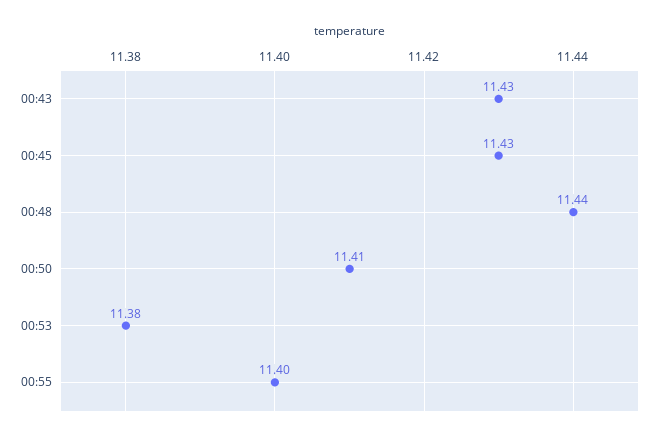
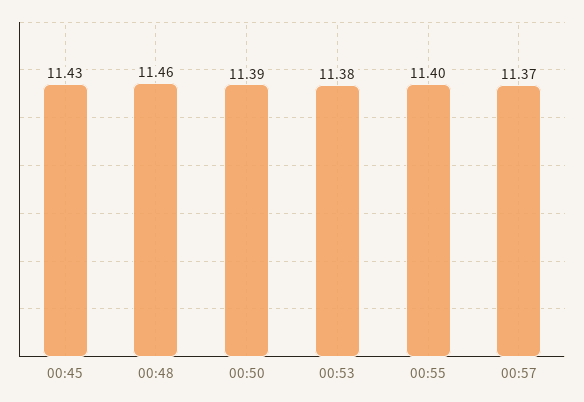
00:43: 11.43 -> none
00:48: 11.44 -> 11.46
00:50: 11.41 -> 11.39
00:57: none -> 11.37

